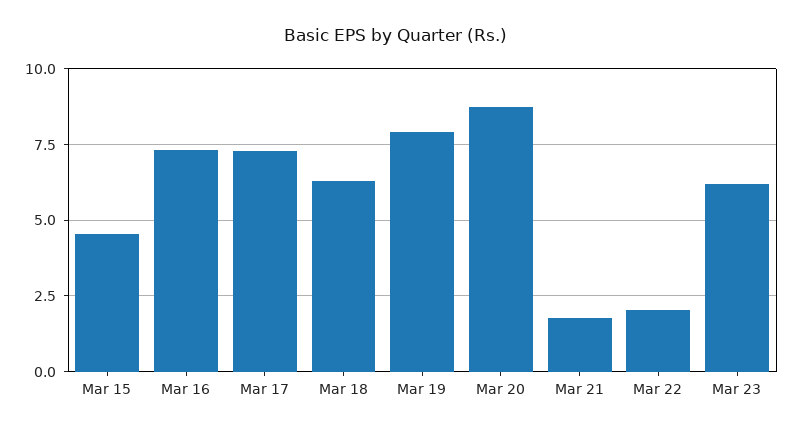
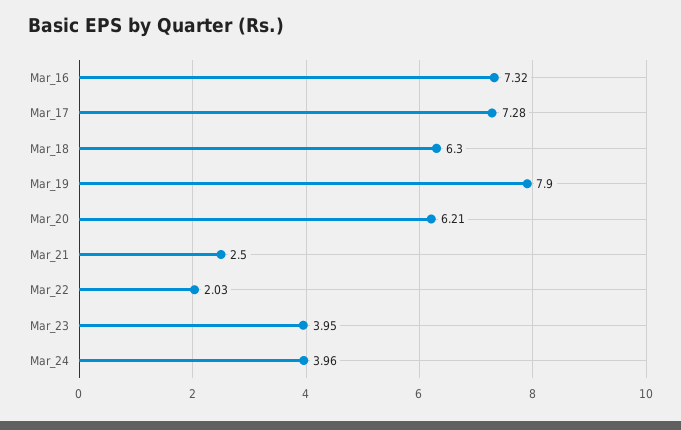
Mar 15: 4.5 -> none
Mar 20: 8.75 -> 6.21
Mar 21: 1.75 -> 2.5
Mar 23: 6.25 -> 3.95
Mar_24: none -> 3.96

